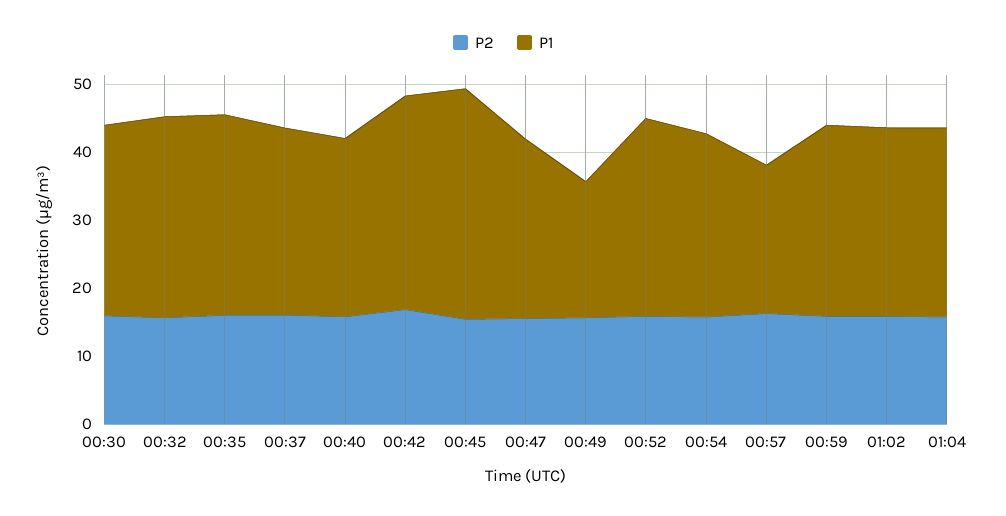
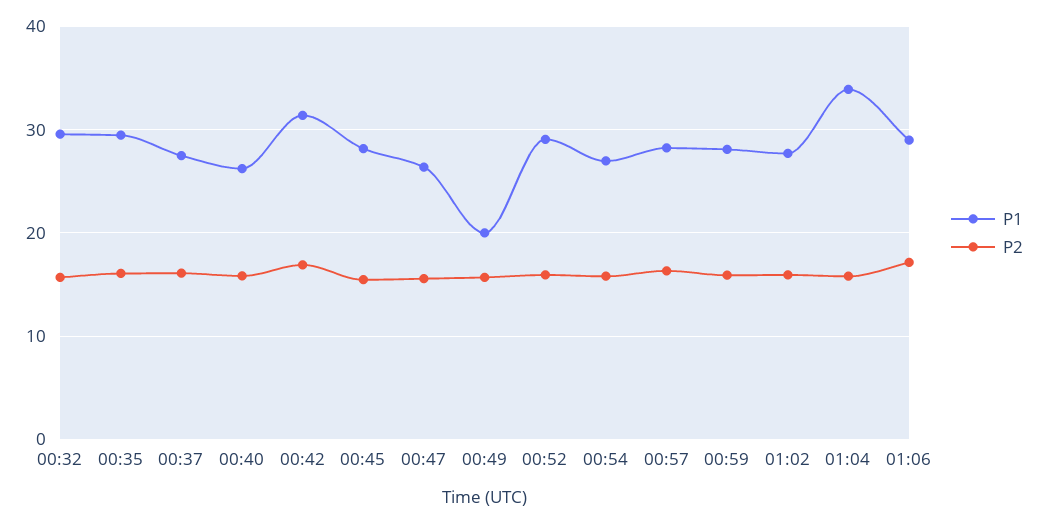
P2, 00:30: 16 -> none
P1, 00:30: 28 -> none
P1, 00:45: 34 -> 28
P1, 00:57: 22 -> 28
P1, 01:04: 28 -> 34
P1, 01:06: none -> 29
P2, 01:06: none -> 17

